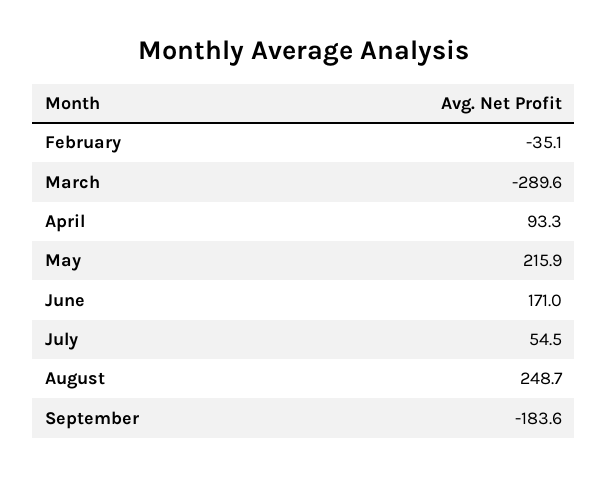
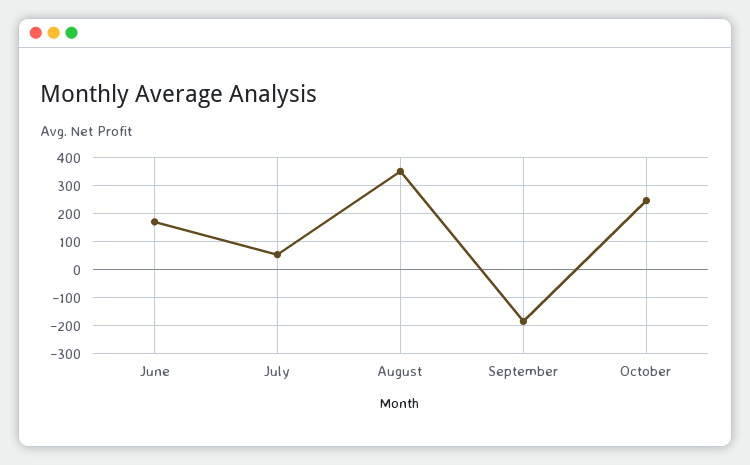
February: -35.1 -> none
March: -289.6 -> none
April: 93.3 -> none
May: 215.9 -> none
August: 248.7 -> 350
October: none -> 250

